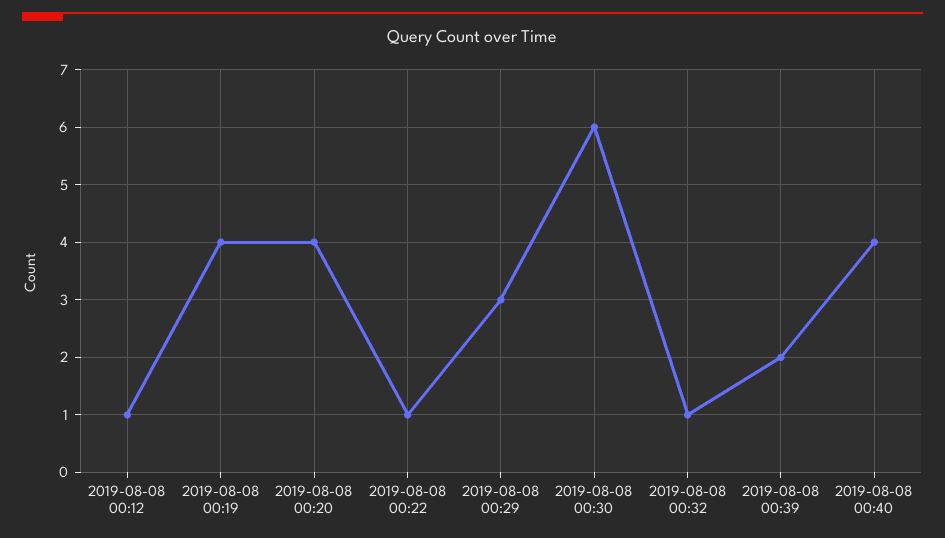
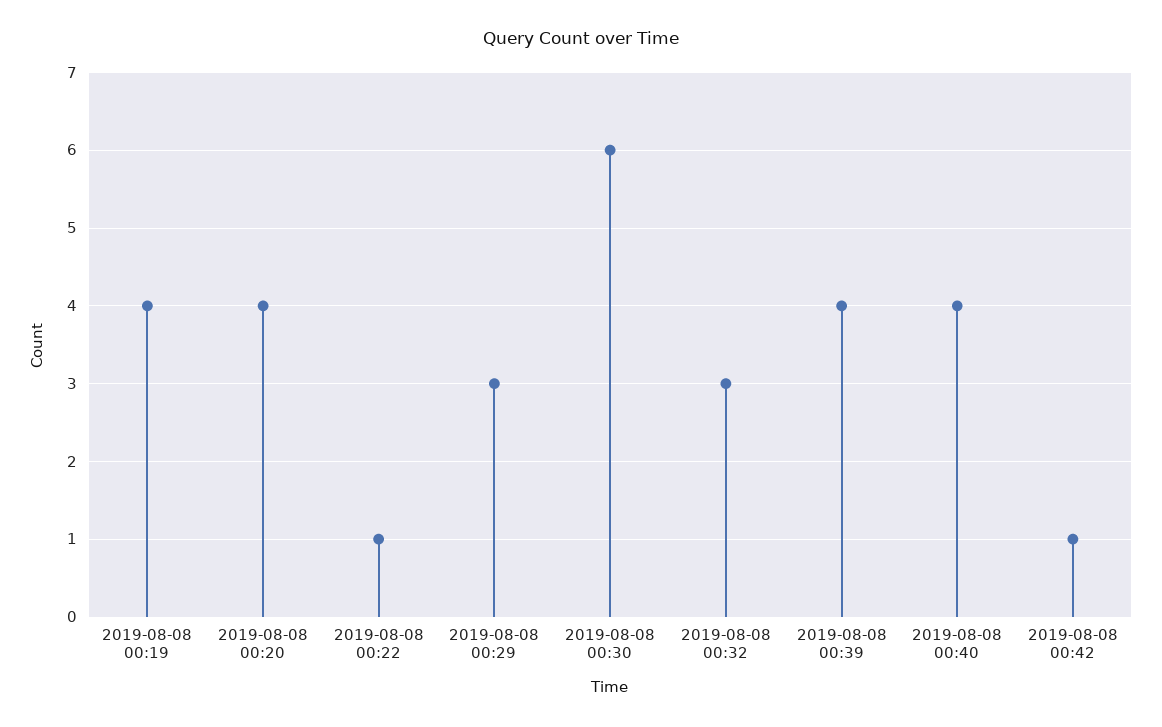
2019-08-08 00:12: 1 -> none
2019-08-08 00:32: 1 -> 3
2019-08-08 00:39: 2 -> 4
2019-08-08 00:42: none -> 1

